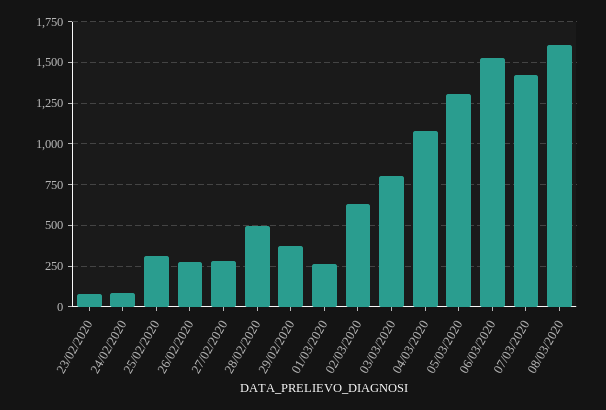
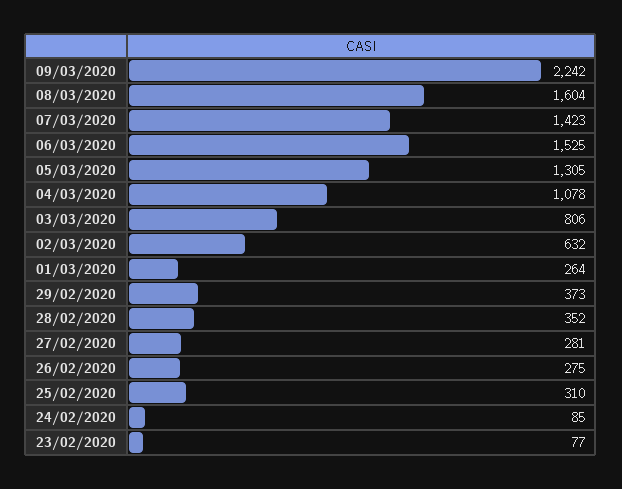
28/02/2020: 500 -> 352
09/03/2020: none -> 2242

